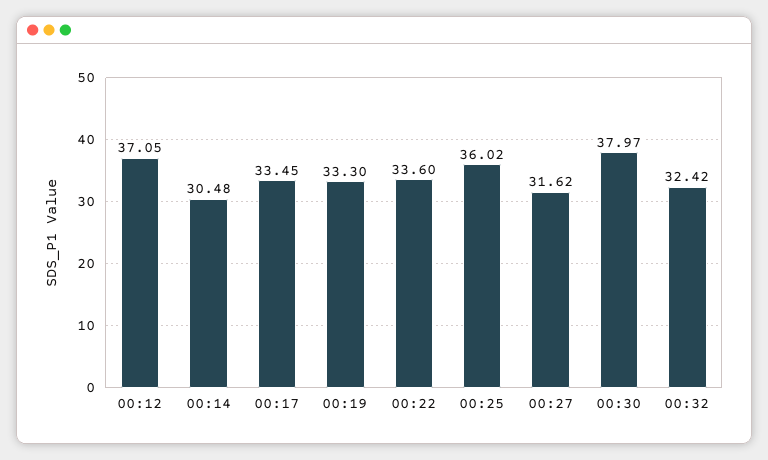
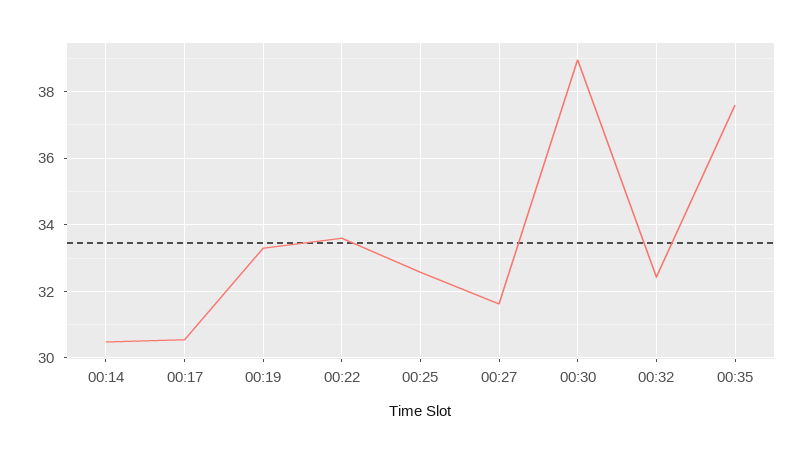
00:12: 37.05 -> none
00:17: 33.45 -> 30.6
00:25: 36.02 -> 32.6
00:30: 37.97 -> 39
00:35: none -> 37.6

